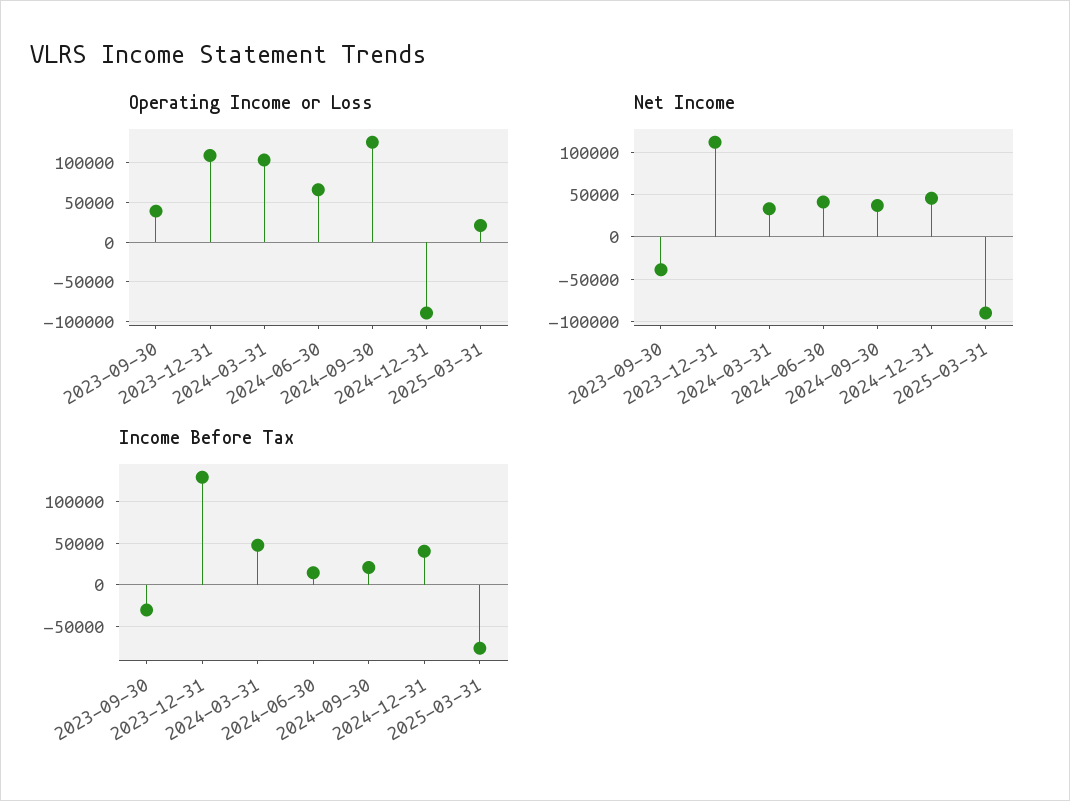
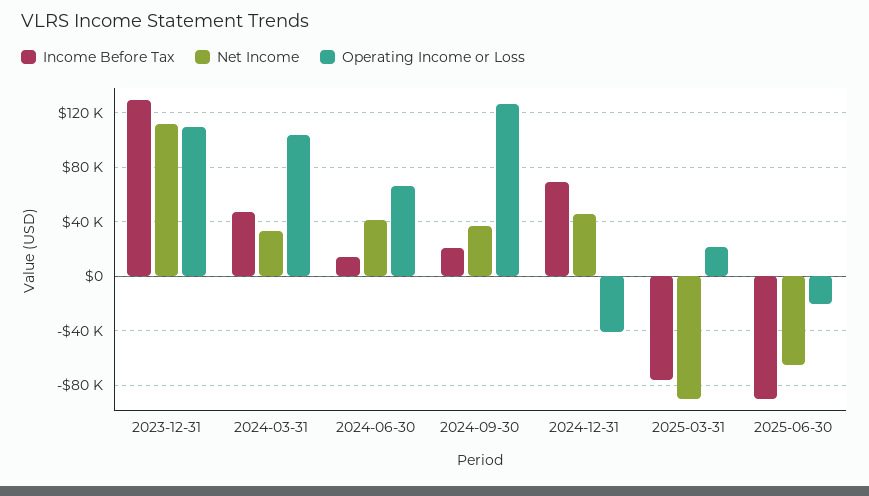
Operating Income or Loss, 2023-09-30: 40000 -> none
Operating Income or Loss, 2024-12-31: -90000 -> -40000
Net Income, 2023-09-30: -40000 -> none
Income Before Tax, 2023-09-30: -30000 -> none
Income Before Tax, 2024-12-31: 40000 -> 70000
Income Before Tax, 2025-06-30: none -> -90000
Net Income, 2025-06-30: none -> -65000
Operating Income or Loss, 2025-06-30: none -> -20000

